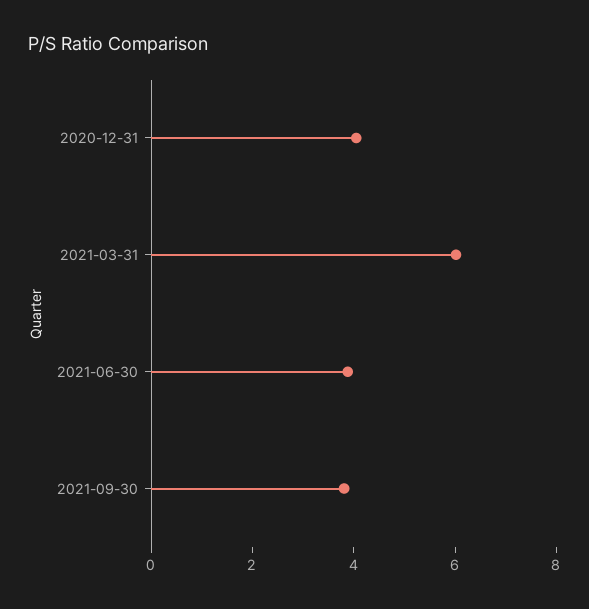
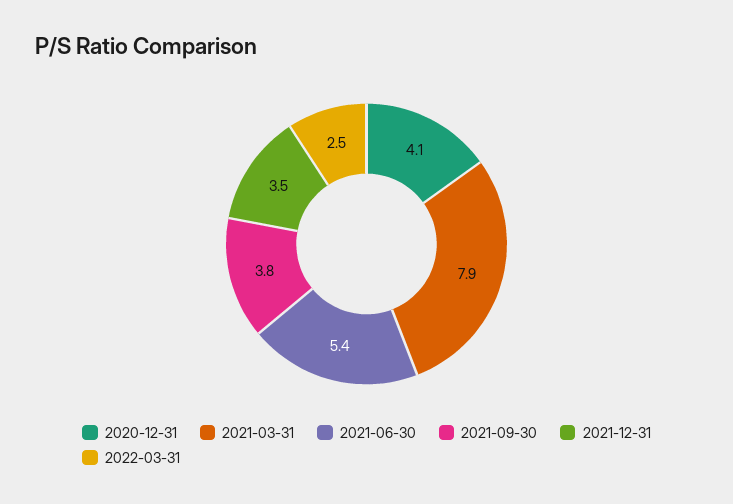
2021-03-31: 6 -> 7.9
2021-06-30: 4 -> 5.4
2021-12-31: none -> 3.5
2022-03-31: none -> 2.5

